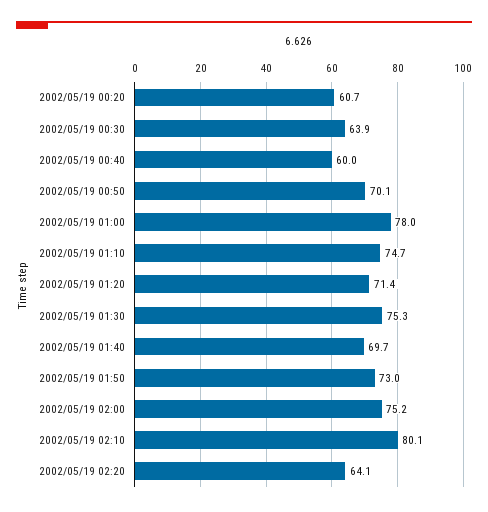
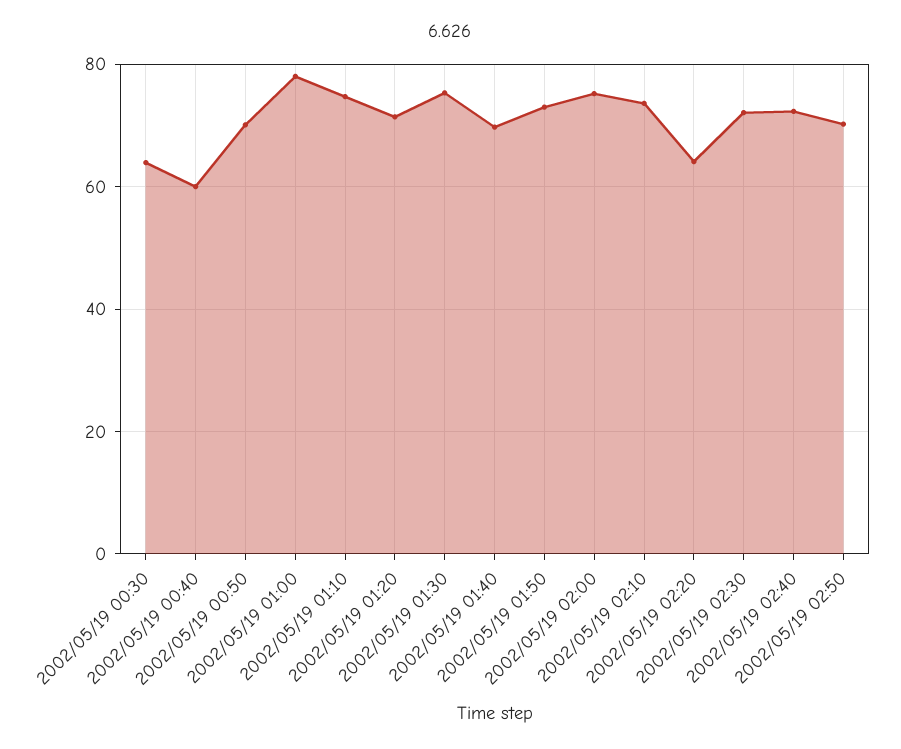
2002/05/19 00:20: 60.7 -> none
2002/05/19 02:10: 80.1 -> 74
2002/05/19 02:30: none -> 72
2002/05/19 02:40: none -> 72
2002/05/19 02:50: none -> 70

